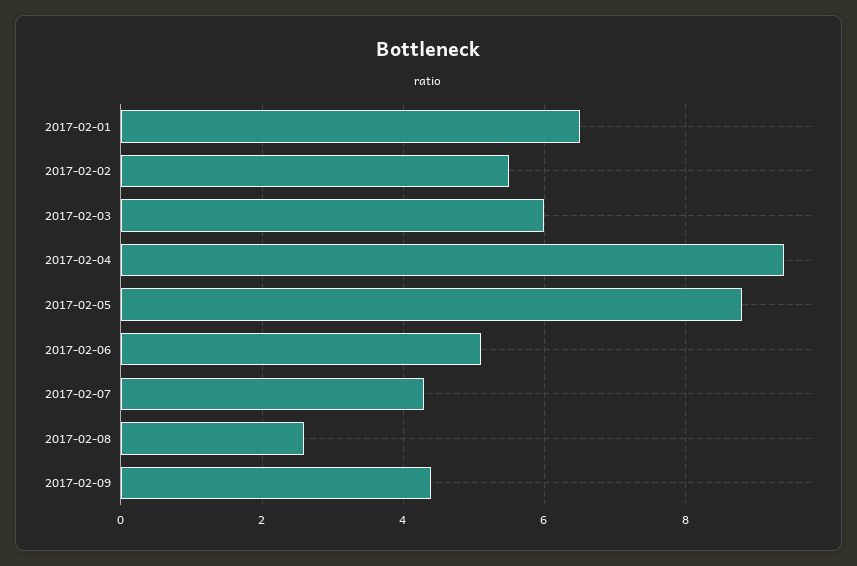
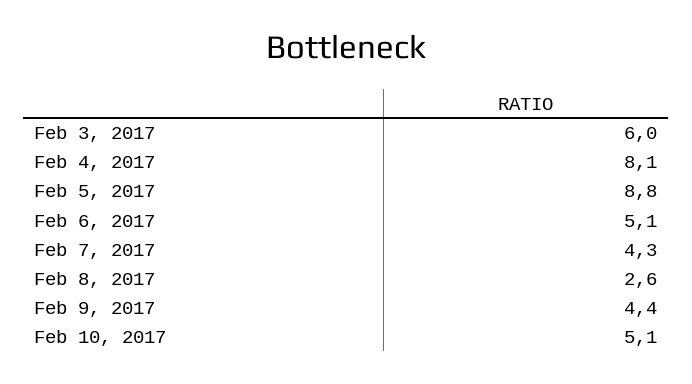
2017-02-01: 6.5 -> none
2017-02-02: 5.5 -> none
2017-02-04: 9.5 -> 8.1
Feb 10, 2017: none -> 5.1

